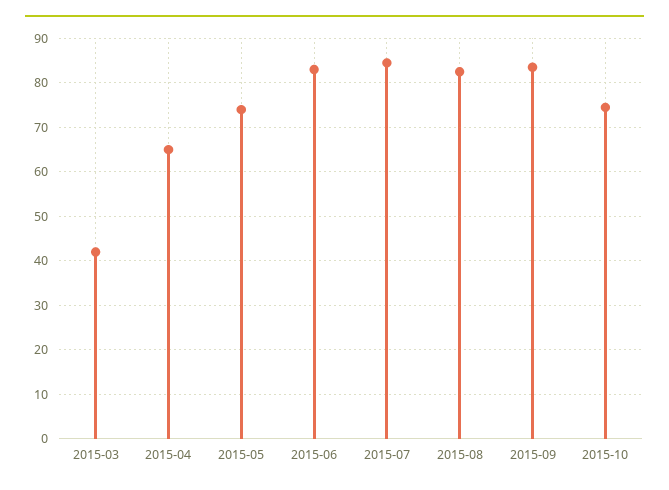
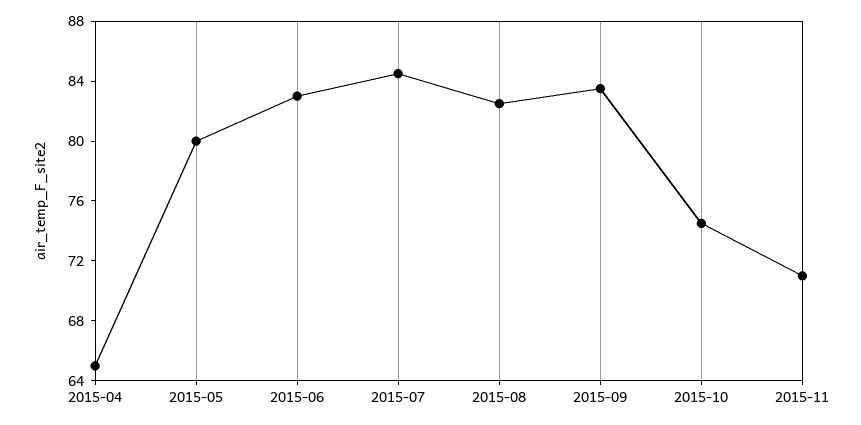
2015-03: 42 -> none
2015-05: 74 -> 80
2015-11: none -> 71

